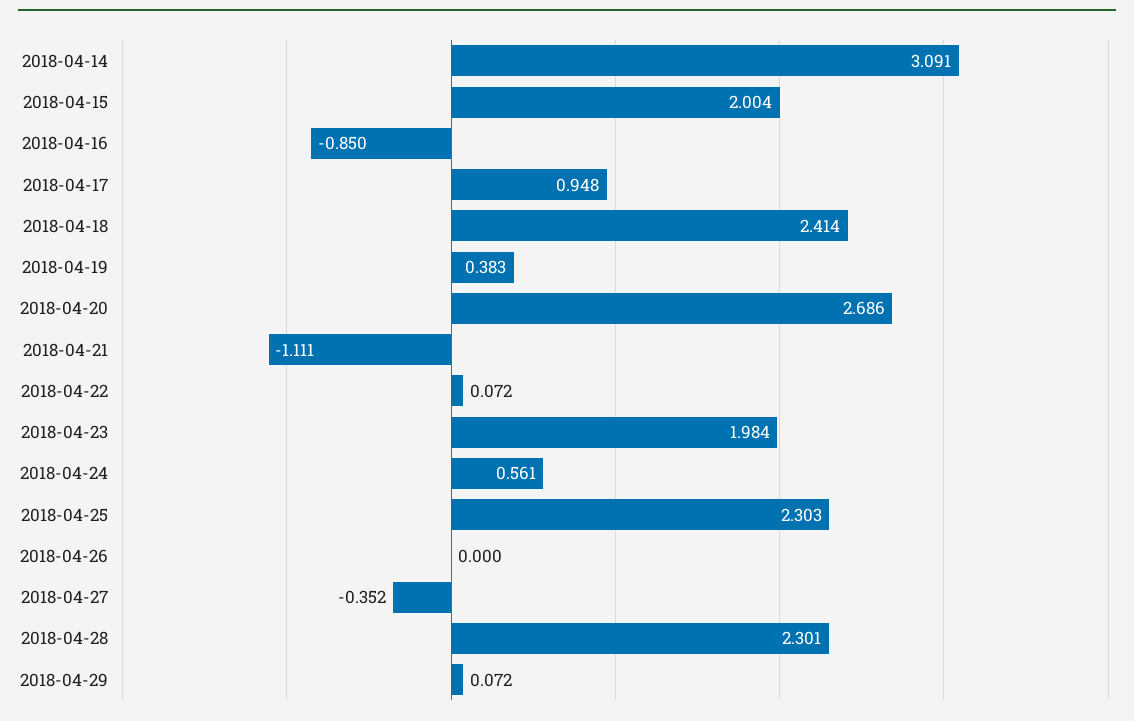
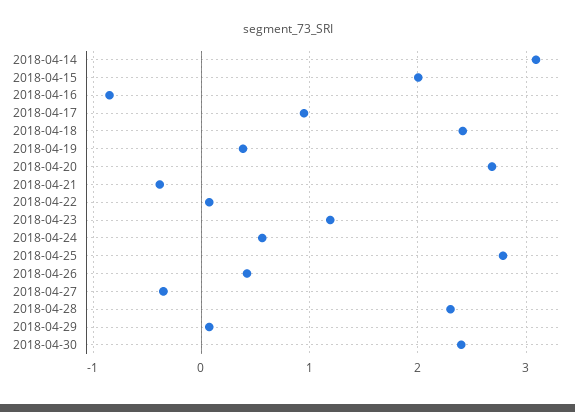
2018-04-21: -1.111 -> -0.4
2018-04-23: 1.984 -> 1.2
2018-04-25: 2.303 -> 2.8
2018-04-26: 0 -> 0.4
2018-04-30: none -> 2.4

